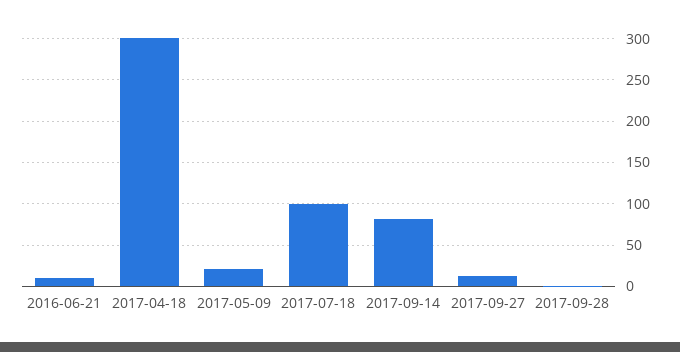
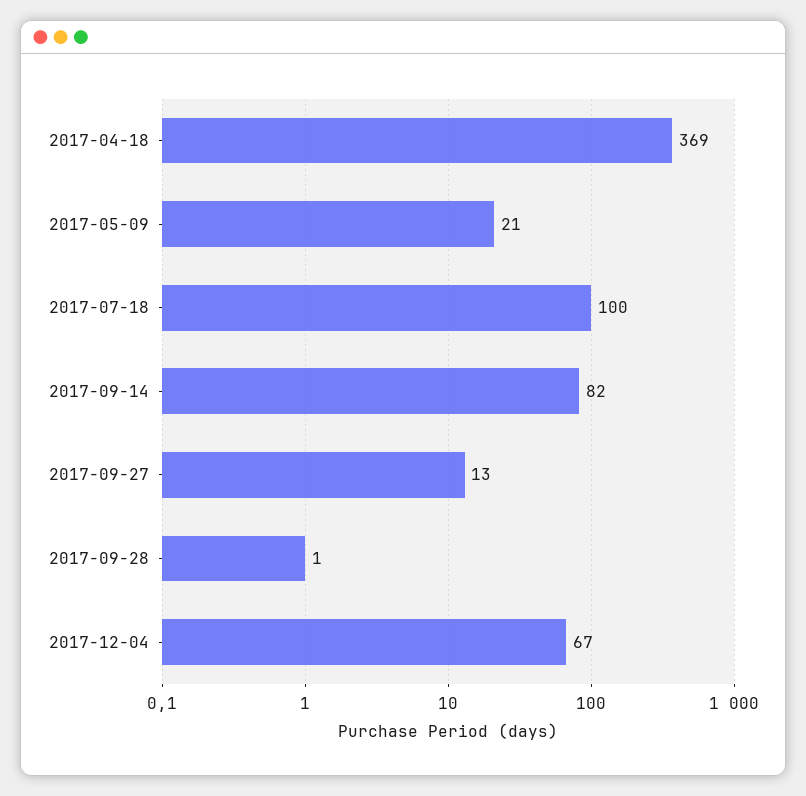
2016-06-21: 10 -> none
2017-04-18: 300 -> 369
2017-12-04: none -> 67

